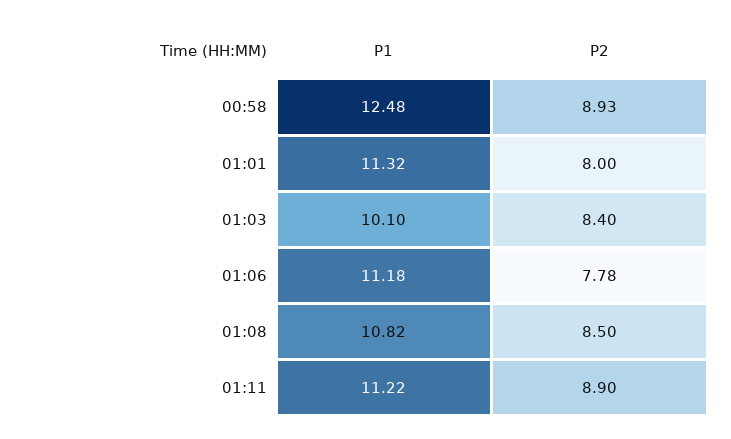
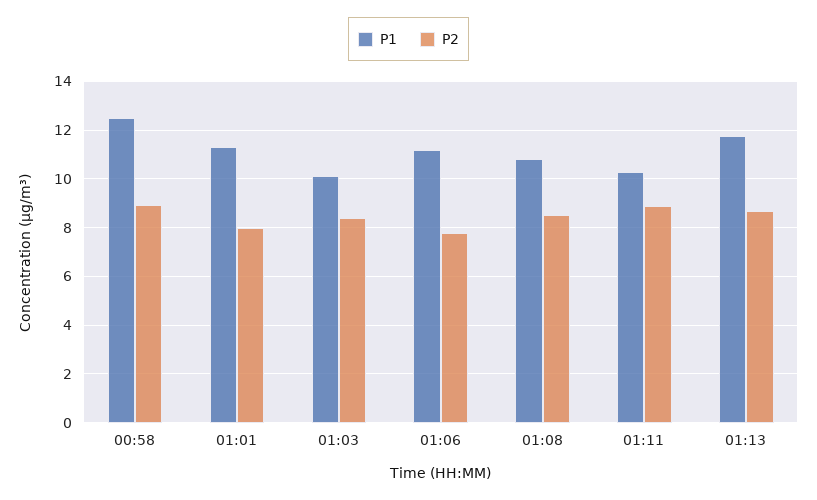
P1, 01:11: 11.22 -> 10.25
P1, 01:13: none -> 11.75
P2, 01:13: none -> 8.75

